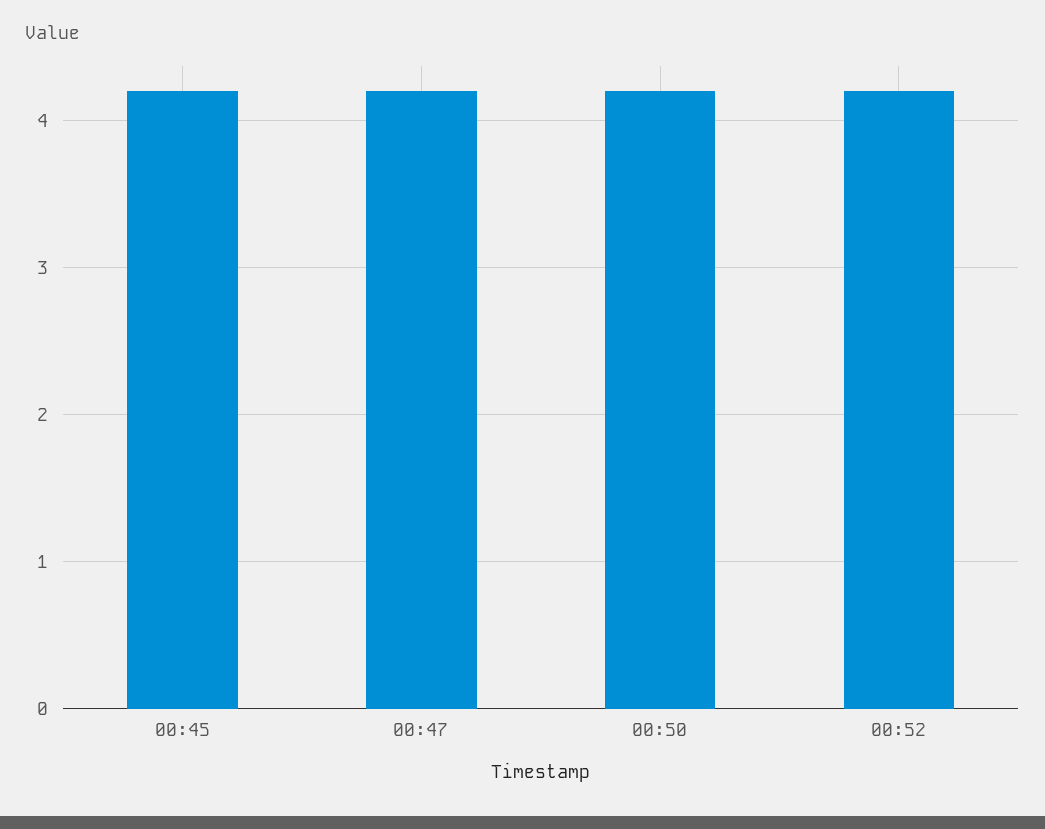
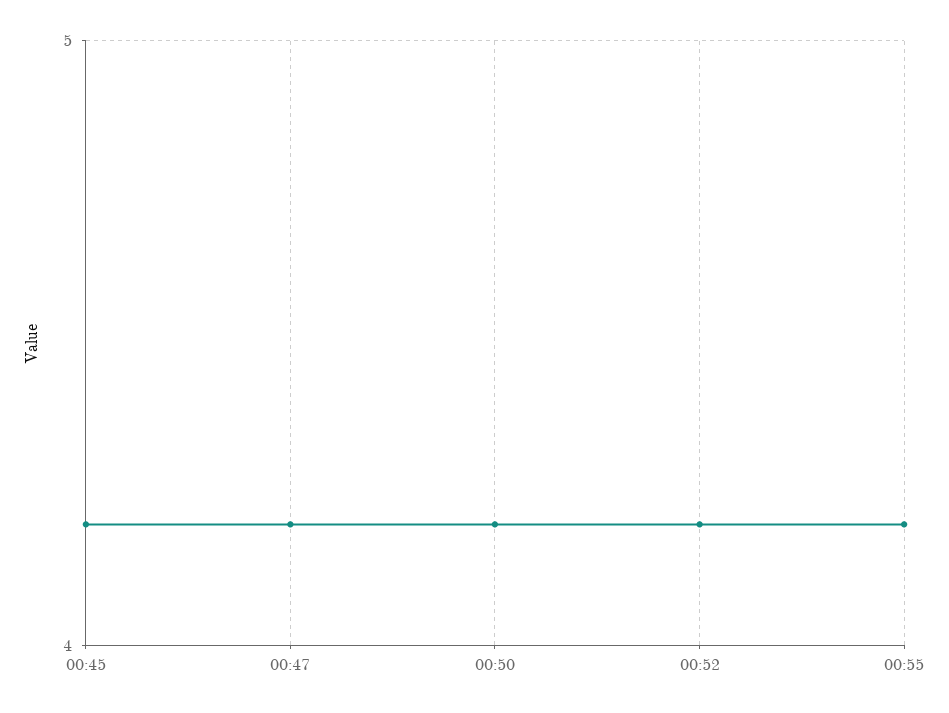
00:55: none -> 4.2

